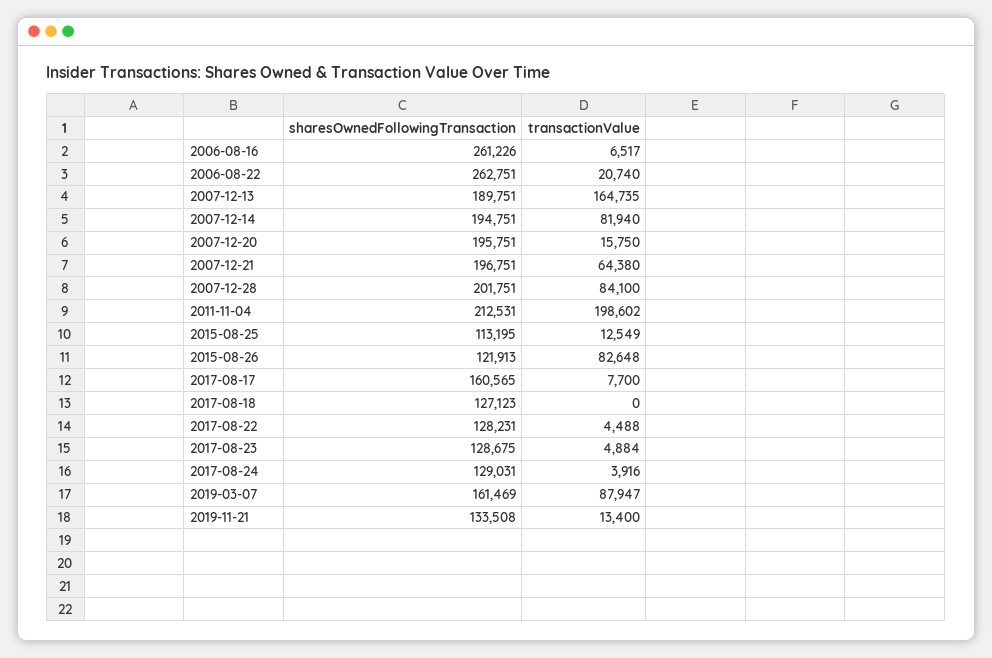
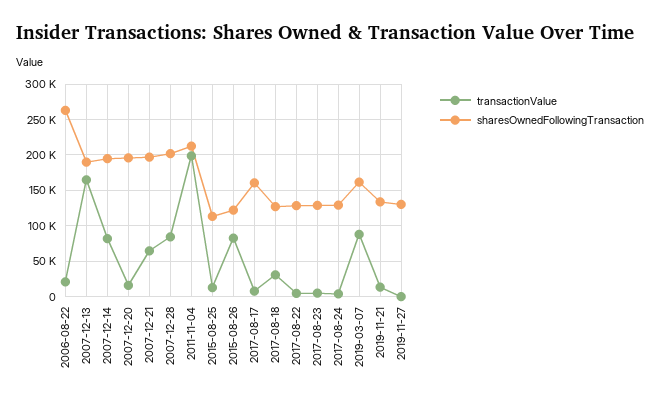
sharesOwnedFollowingTransaction, 2006-08-16: 261226 -> none
transactionValue, 2006-08-16: 6517 -> none
transactionValue, 2017-08-18: 0 -> 30000
transactionValue, 2019-11-27: none -> 0
sharesOwnedFollowingTransaction, 2019-11-27: none -> 130000

